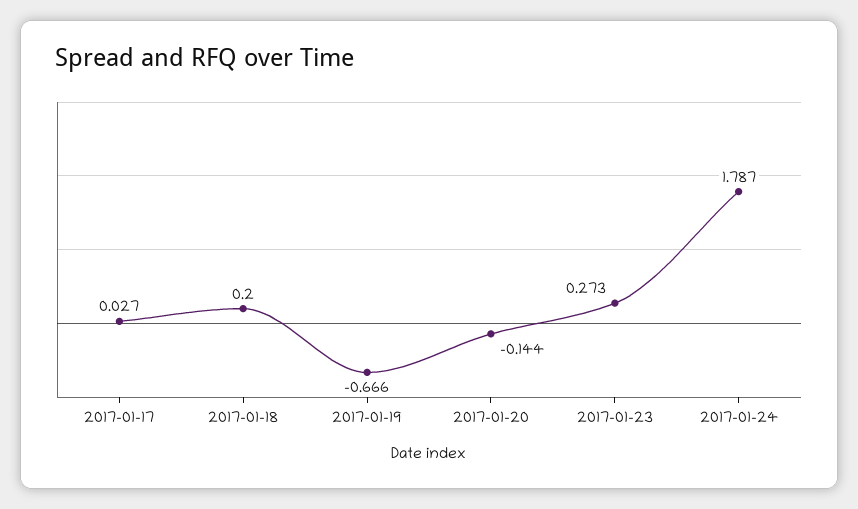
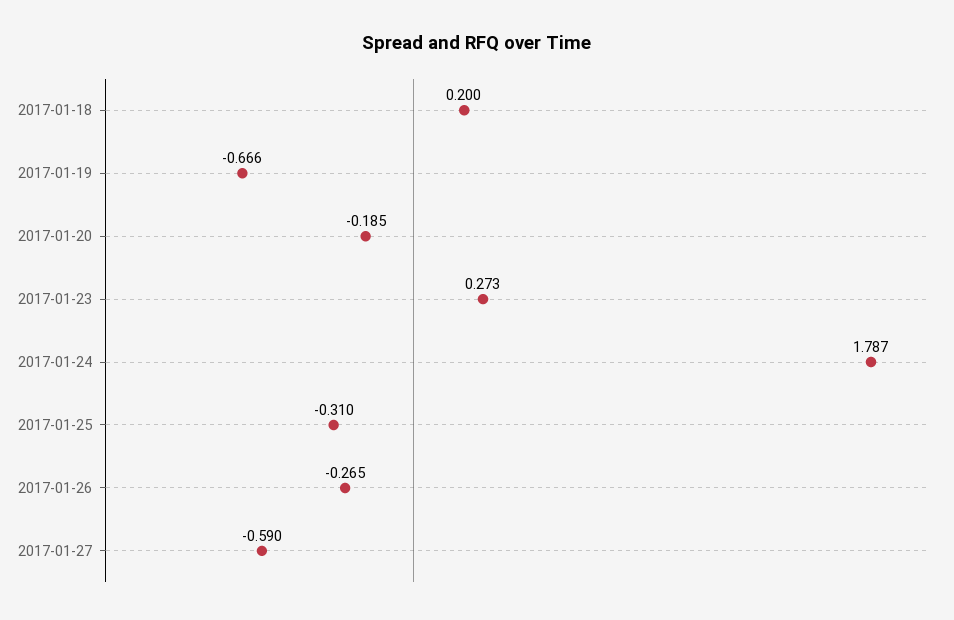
2017-01-17: 0.027 -> none
2017-01-20: -0.144 -> -0.185
2017-01-25: none -> -0.31
2017-01-26: none -> -0.265
2017-01-27: none -> -0.59

